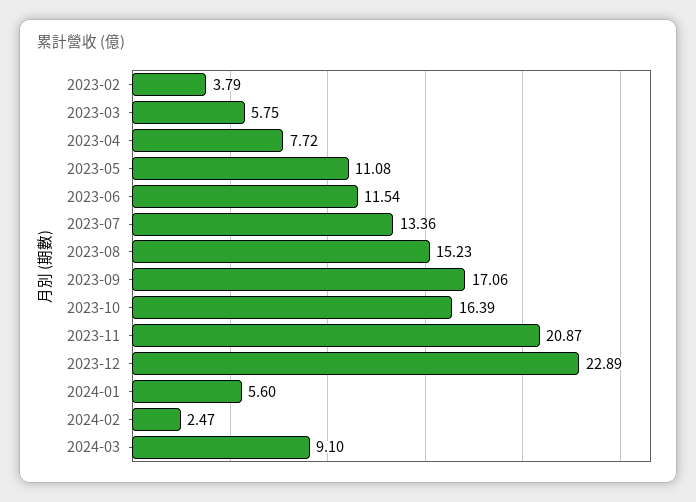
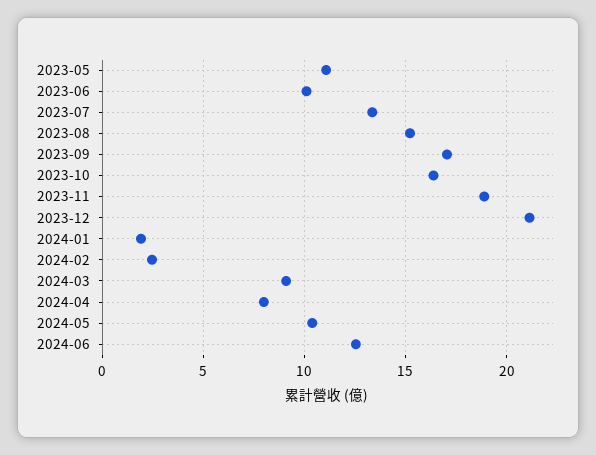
2023-02: 3.79 -> none
2023-03: 5.75 -> none
2023-04: 7.72 -> none
2023-06: 11.54 -> 10
2023-11: 20.87 -> 19
2023-12: 22.89 -> 21
2024-01: 5.6 -> 2
2024-04: none -> 8
2024-05: none -> 10.5
2024-06: none -> 12.5

